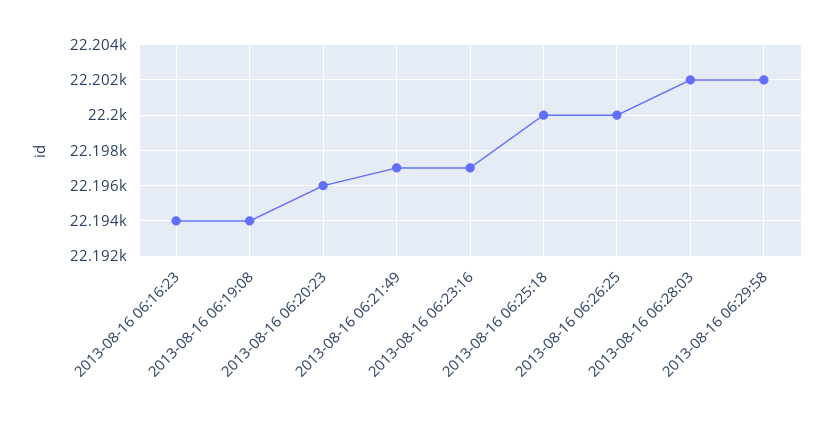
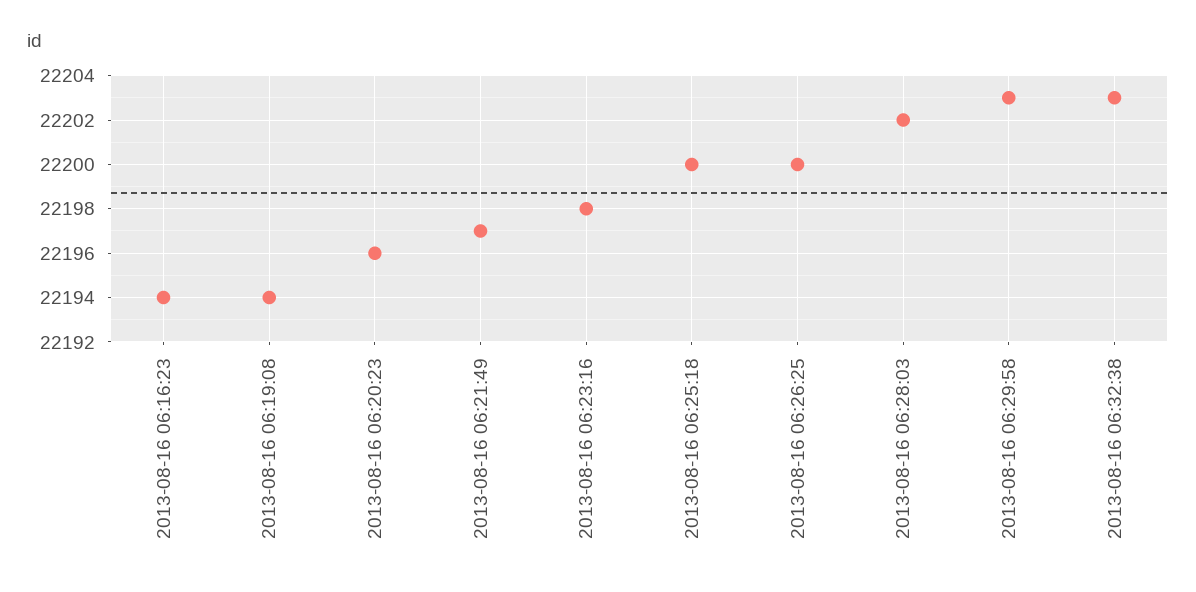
2013-08-16 06:23:16: 22197 -> 22198
2013-08-16 06:29:58: 22202 -> 22203
2013-08-16 06:32:38: none -> 22203

